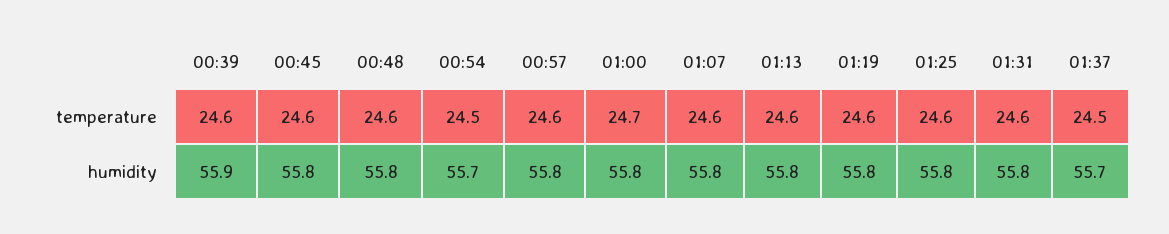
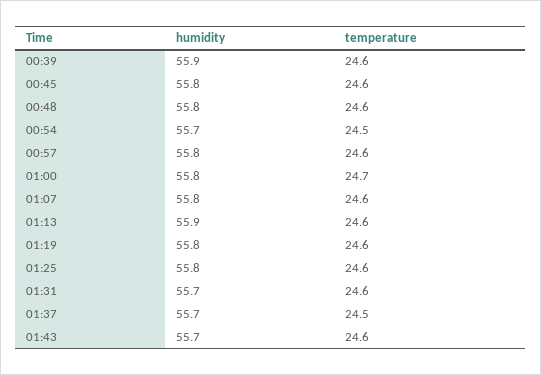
01:13, humidity: 55.8 -> 55.9
01:31, humidity: 55.8 -> 55.7
01:43, humidity: none -> 55.7
01:43, temperature: none -> 24.6

